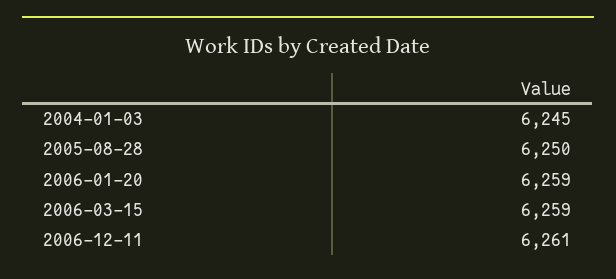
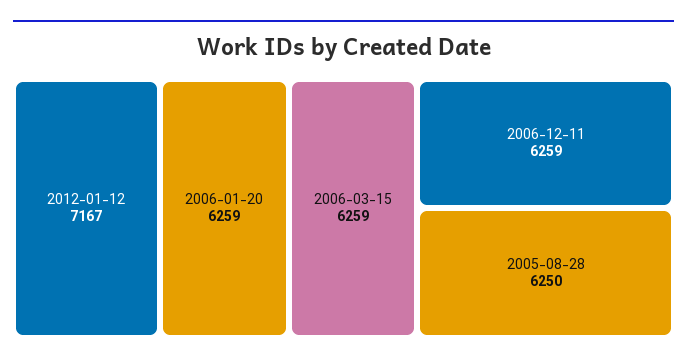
2004-01-03: 6245 -> none
2006-12-11: 6261 -> 6259
2012-01-12: none -> 7167

